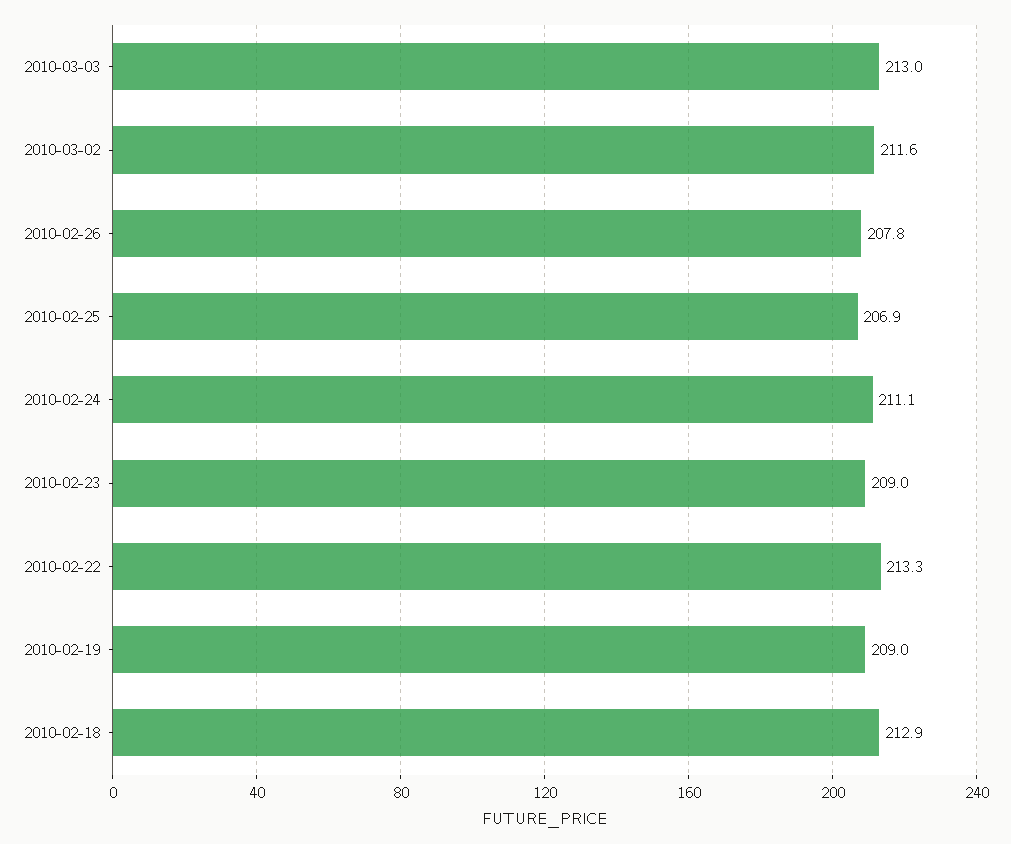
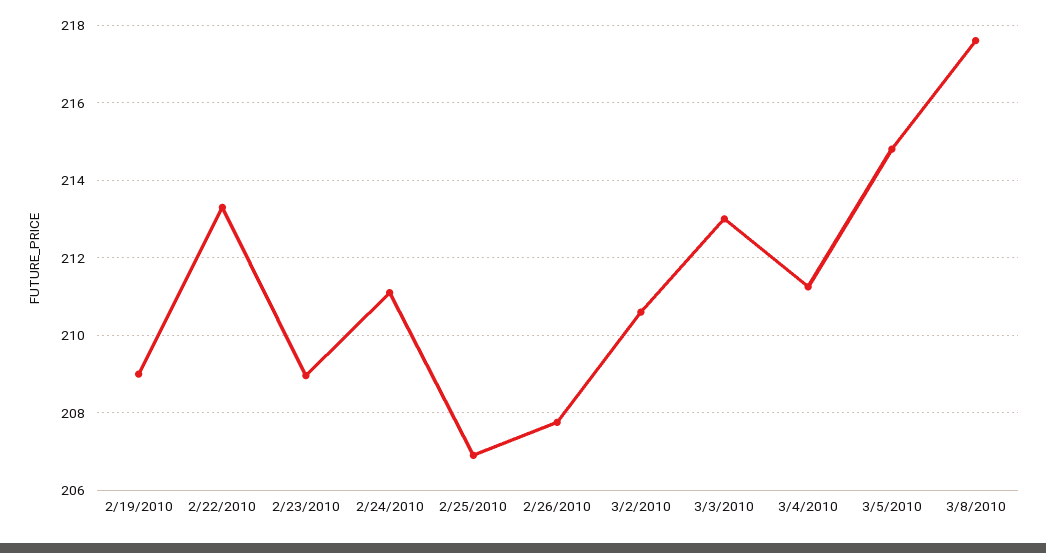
2010-03-02: 211.6 -> 210.6
2010-02-18: 212.9 -> none
3/4/2010: none -> 211.2
3/5/2010: none -> 214.8
3/8/2010: none -> 217.6

